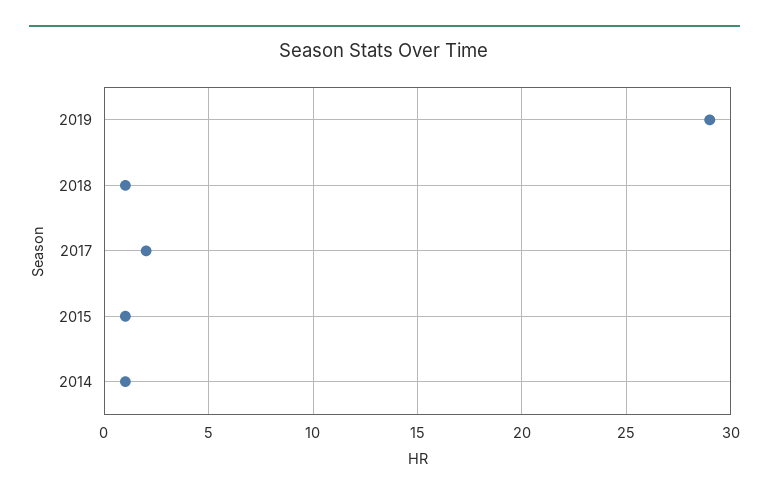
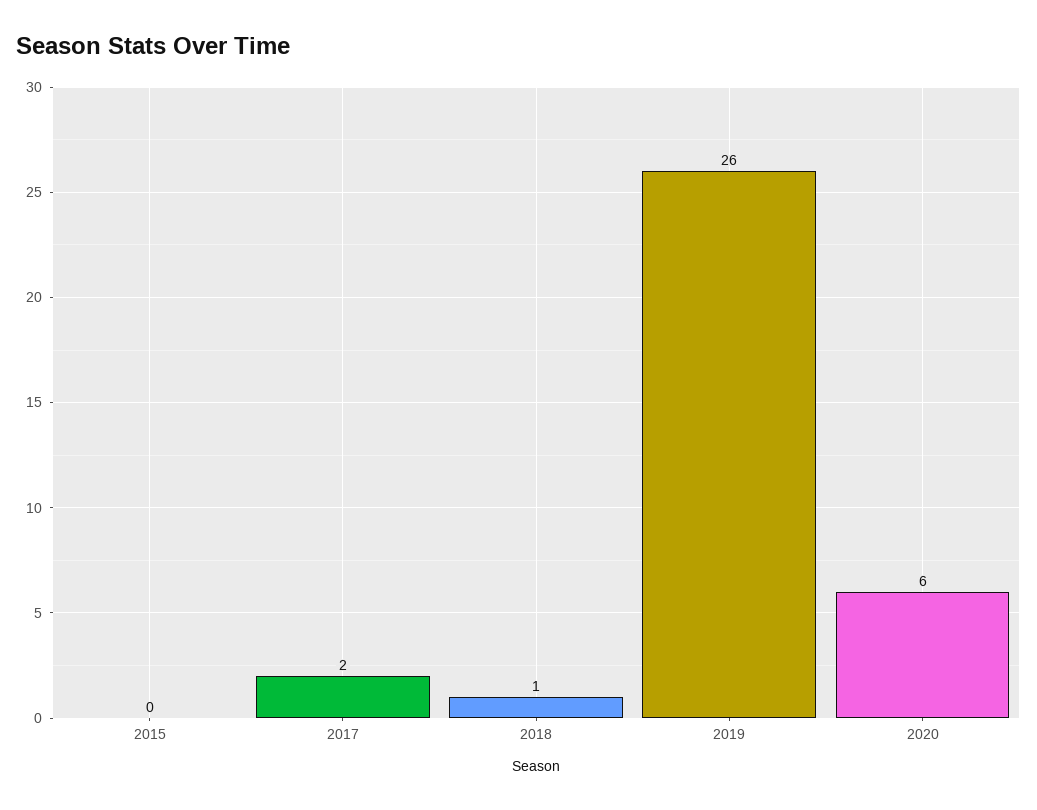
2019: 29 -> 26
2015: 1 -> 0
2014: 1 -> none
2020: none -> 6

